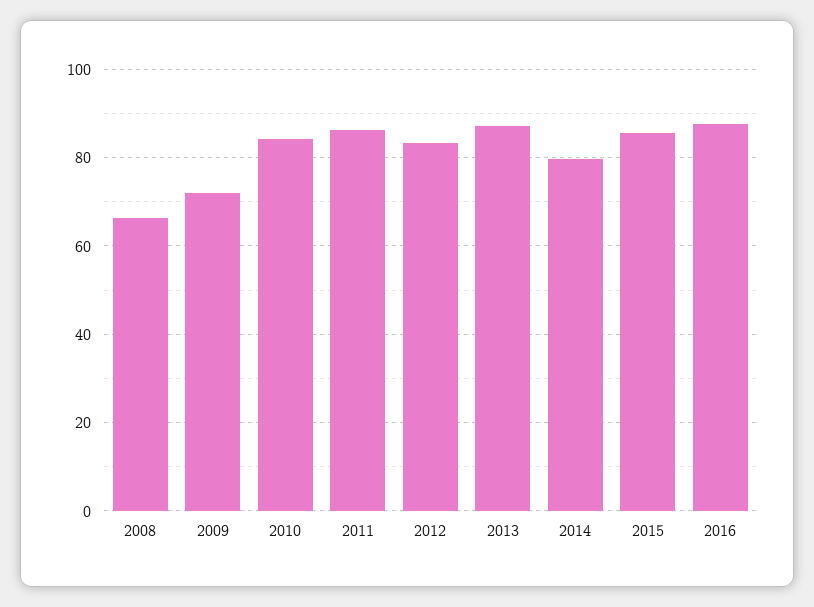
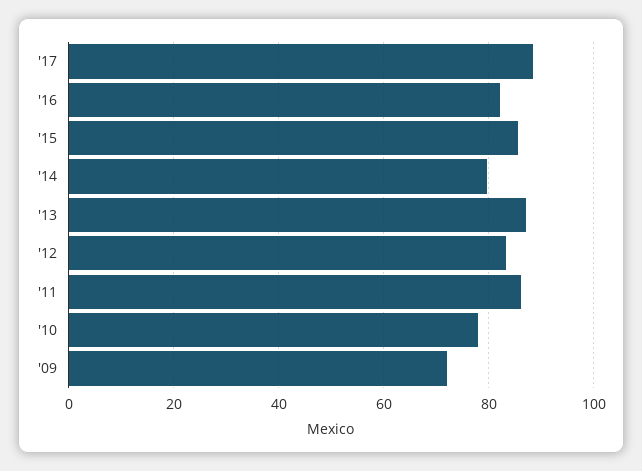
2008: 66 -> none
2010: 84 -> 78
2016: 88 -> 82
'17: none -> 88

